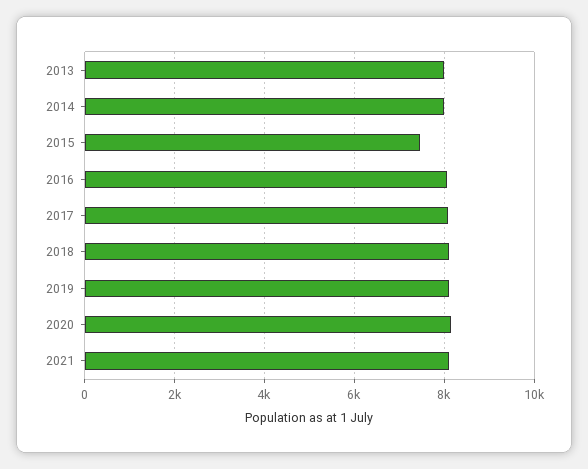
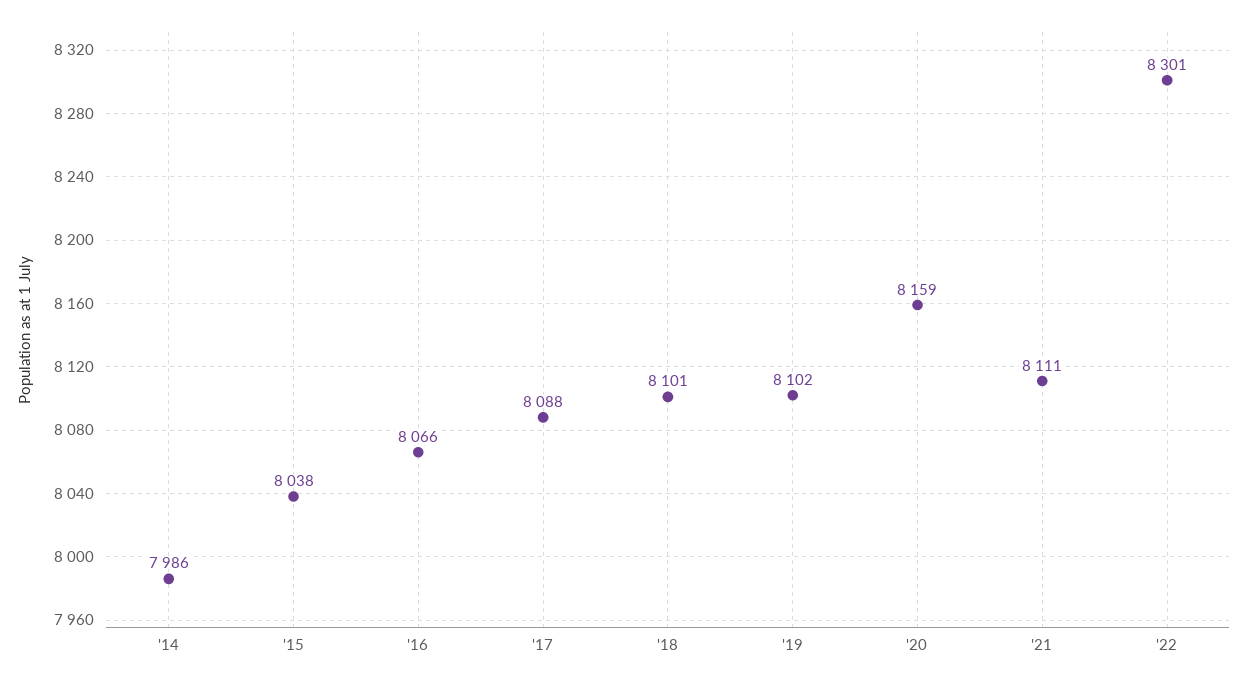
2013: 8000 -> none
2015: 7400 -> 8038
'22: none -> 8301

